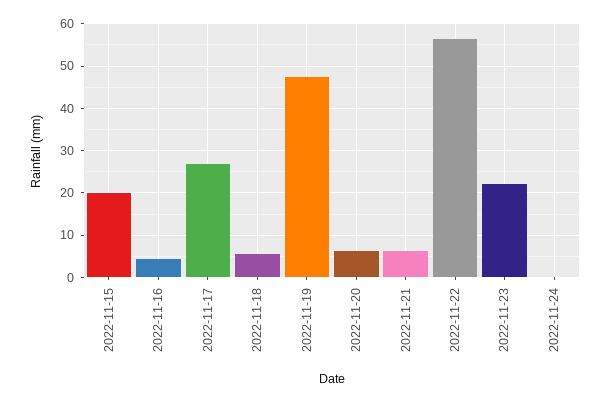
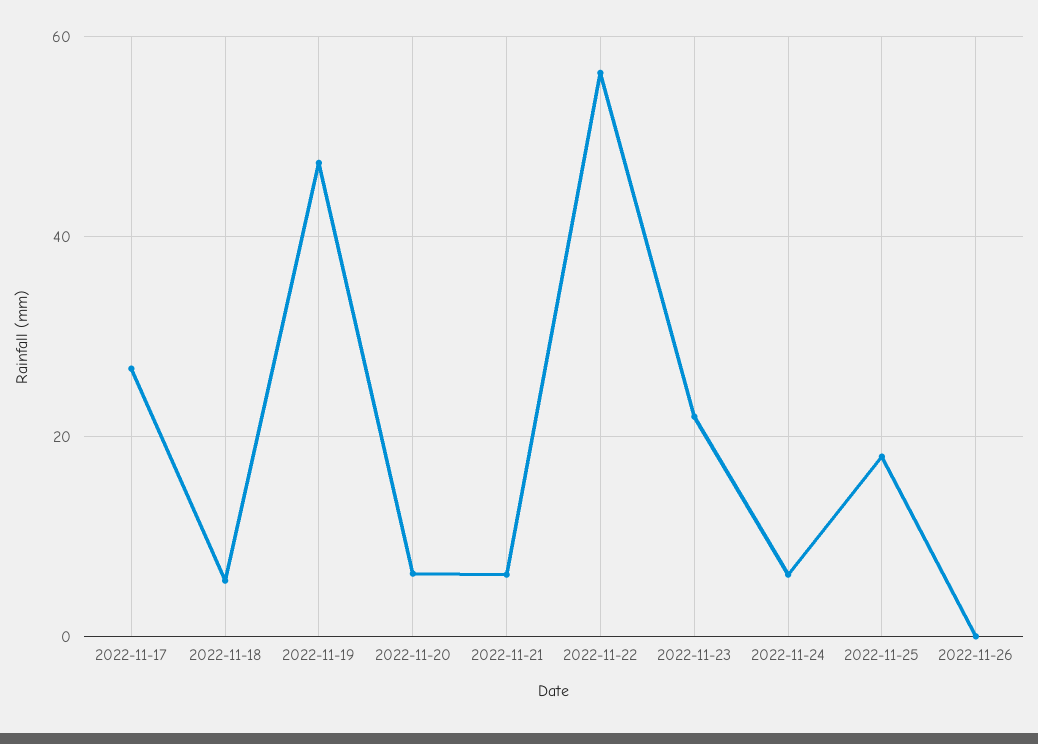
2022-11-15: 20 -> none
2022-11-16: 4 -> none
2022-11-24: 0 -> 6
2022-11-25: none -> 18
2022-11-26: none -> 0

